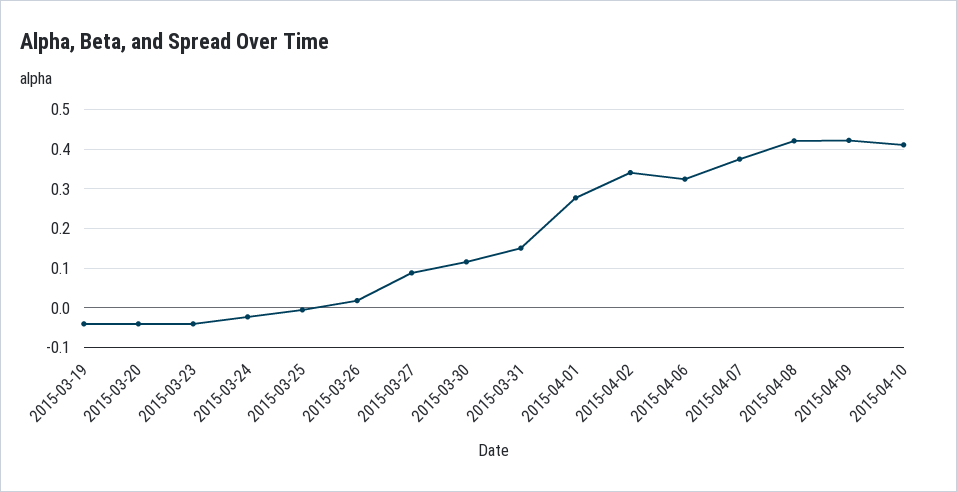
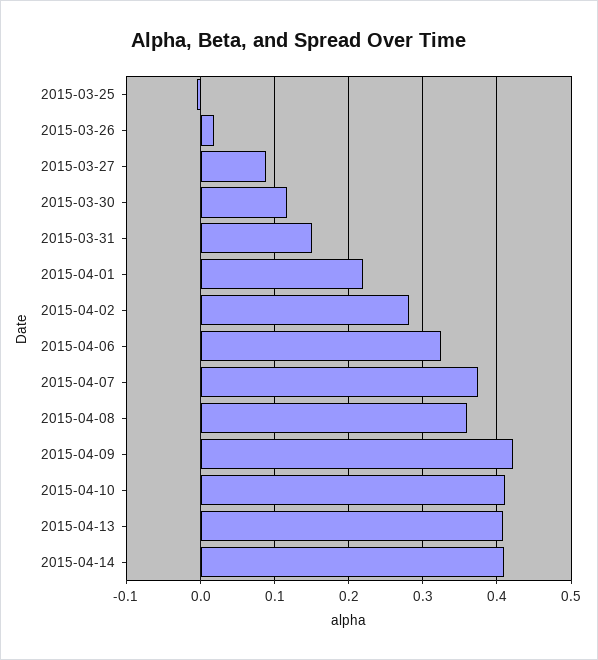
2015-03-19: -0.04 -> none
2015-03-20: -0.04 -> none
2015-03-23: -0.04 -> none
2015-03-24: -0.02 -> none
2015-04-01: 0.28 -> 0.22
2015-04-02: 0.34 -> 0.28
2015-04-08: 0.42 -> 0.36
2015-04-13: none -> 0.41
2015-04-14: none -> 0.41

